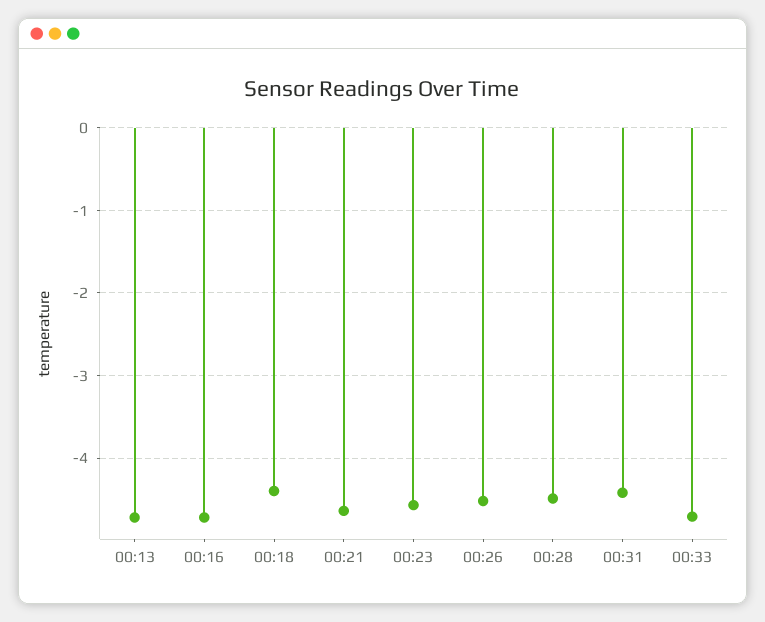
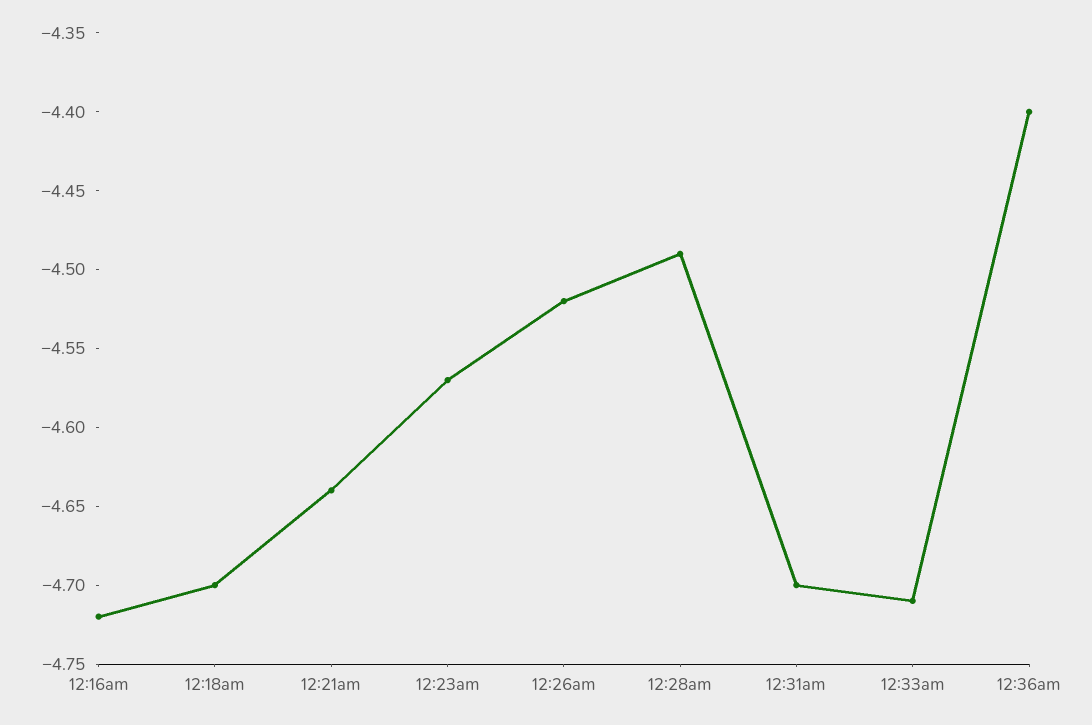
00:13: -4.7 -> none
00:18: -4.4 -> -4.7
00:31: -4.4 -> -4.7
12:36am: none -> -4.4

